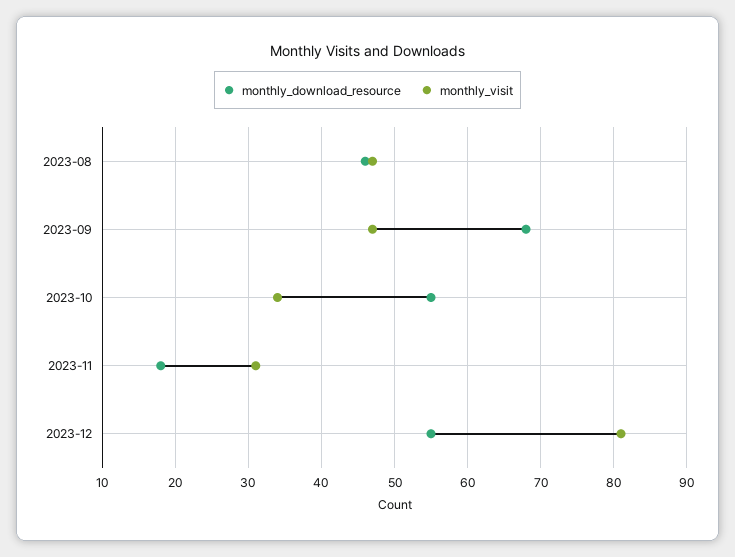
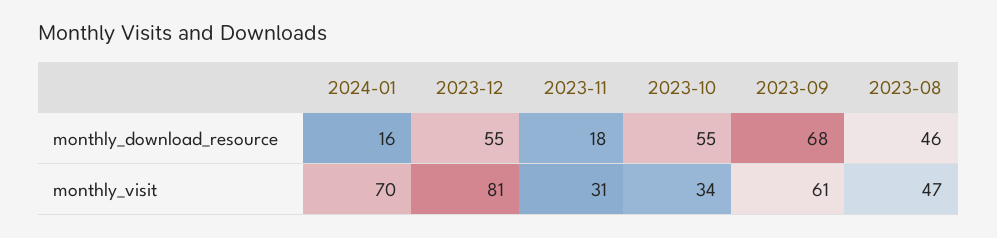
monthly_visit, 2023-09: 47 -> 61
monthly_download_resource, 2024-01: none -> 16
monthly_visit, 2024-01: none -> 70

